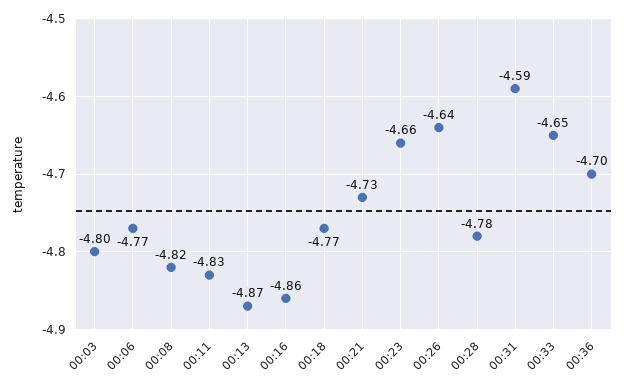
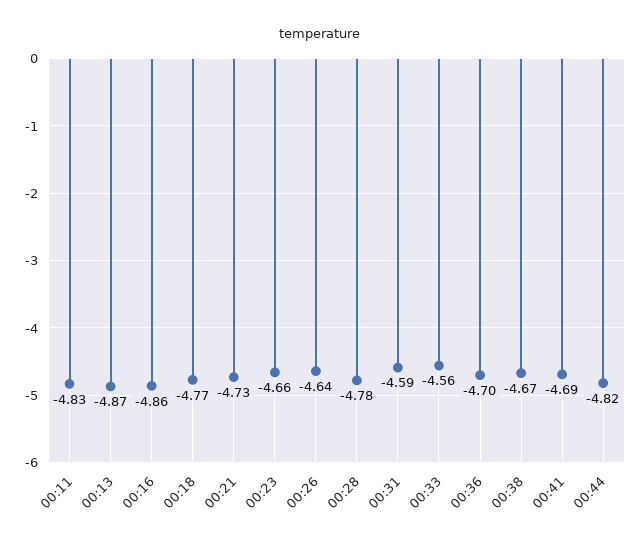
00:03: -4.8 -> none
00:06: -4.77 -> none
00:08: -4.82 -> none
00:33: -4.65 -> -4.56
00:38: none -> -4.67
00:41: none -> -4.69
00:44: none -> -4.82

